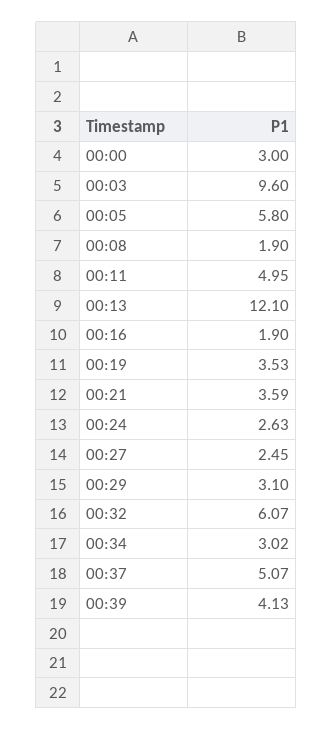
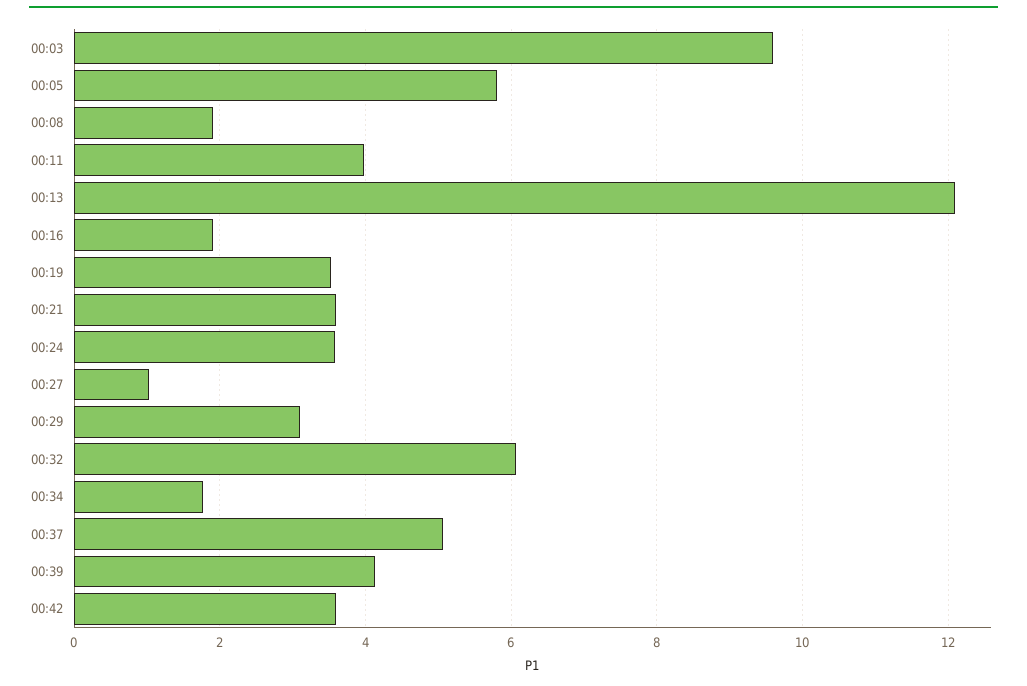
00:00: 3 -> none
00:11: 4.95 -> 4
00:24: 2.63 -> 3.6
00:27: 2.45 -> 1
00:34: 3.02 -> 1.8
00:42: none -> 3.6

